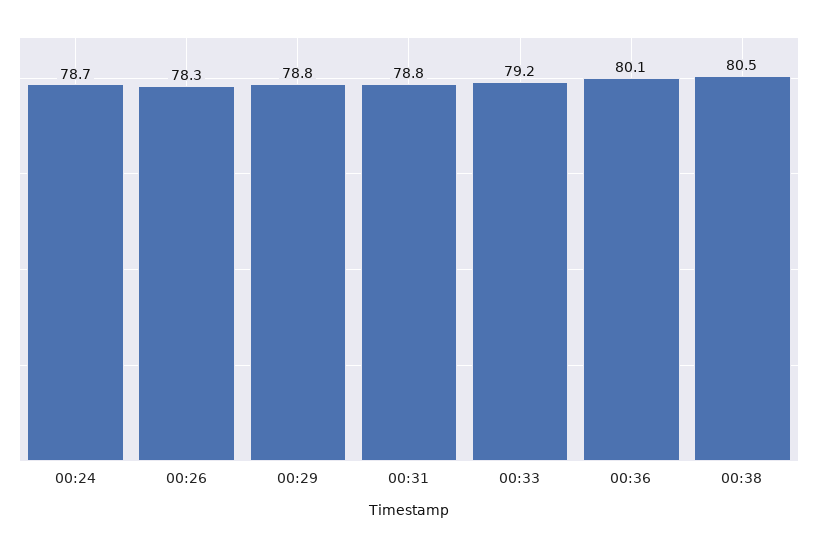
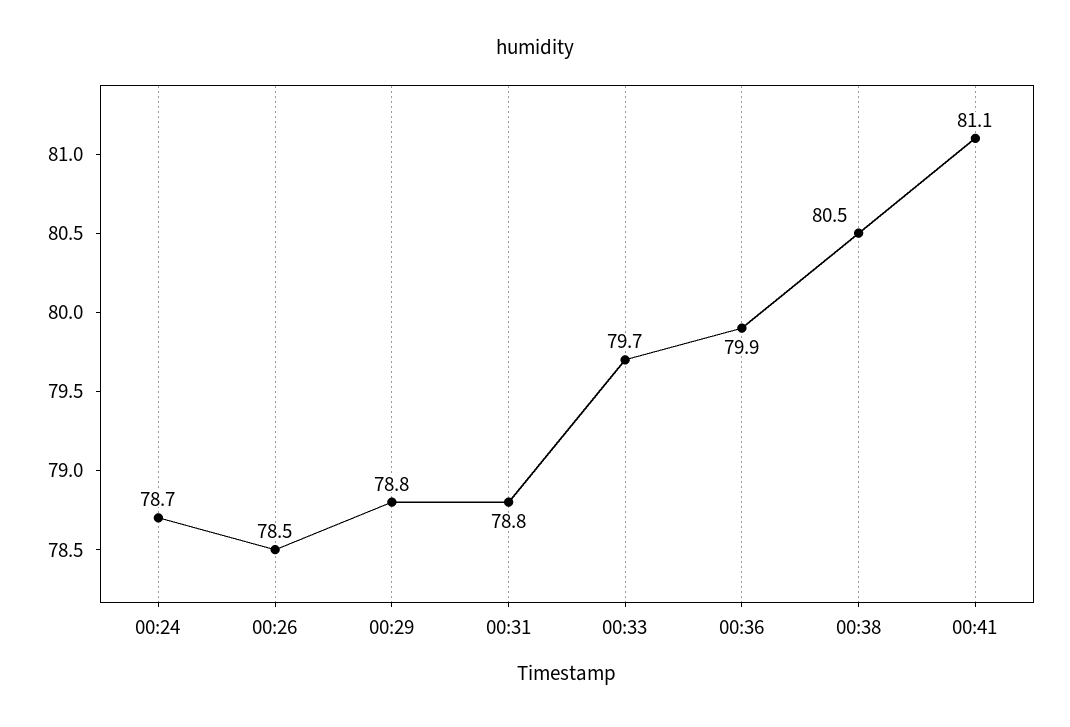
00:26: 78.3 -> 78.5
00:33: 79.2 -> 79.7
00:36: 80.1 -> 79.9
00:41: none -> 81.1

